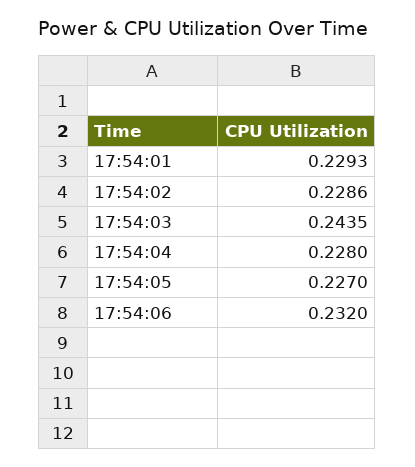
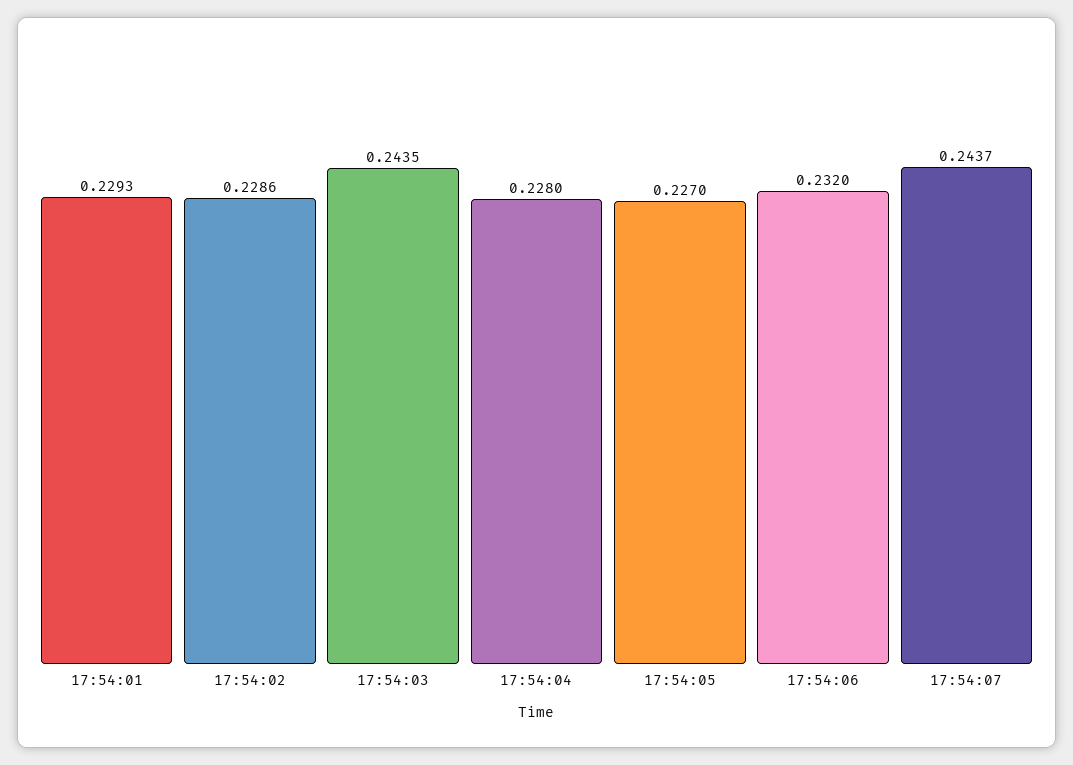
17:54:07: none -> 0.2437

